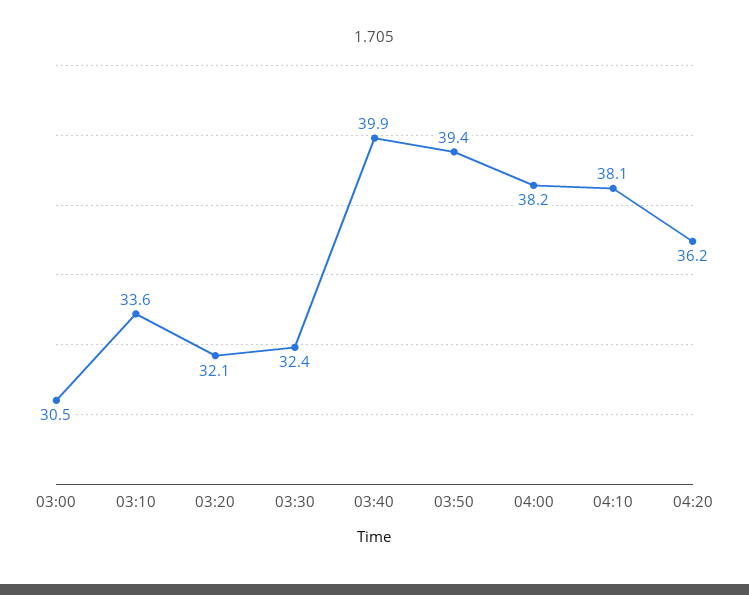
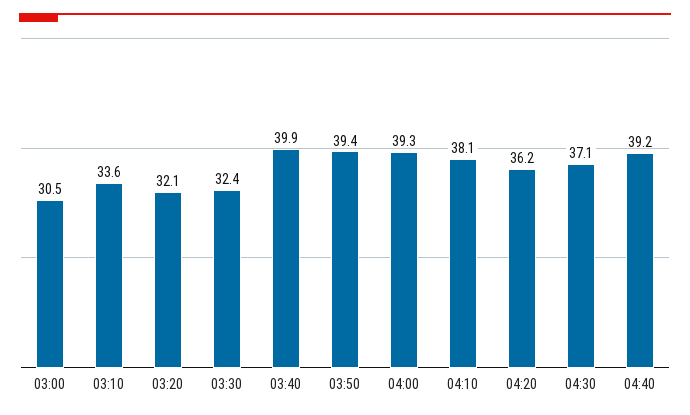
04:00: 38.2 -> 39.3
04:30: none -> 37.1
04:40: none -> 39.2

